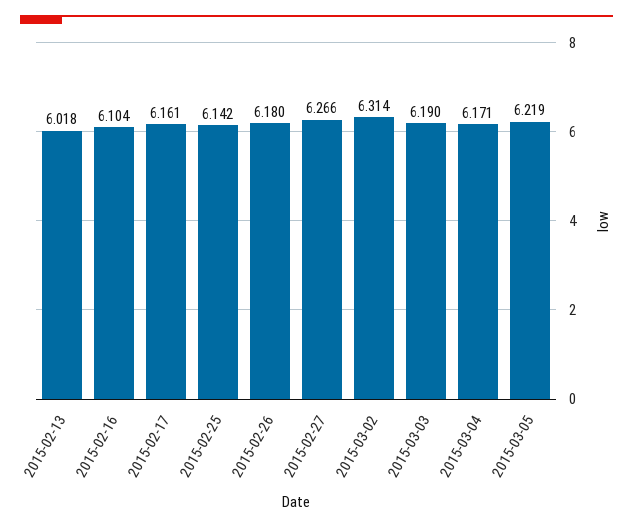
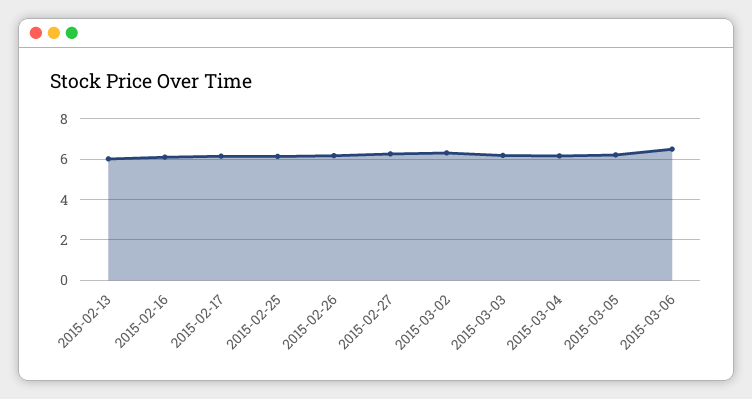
2015-03-06: none -> 6.5

